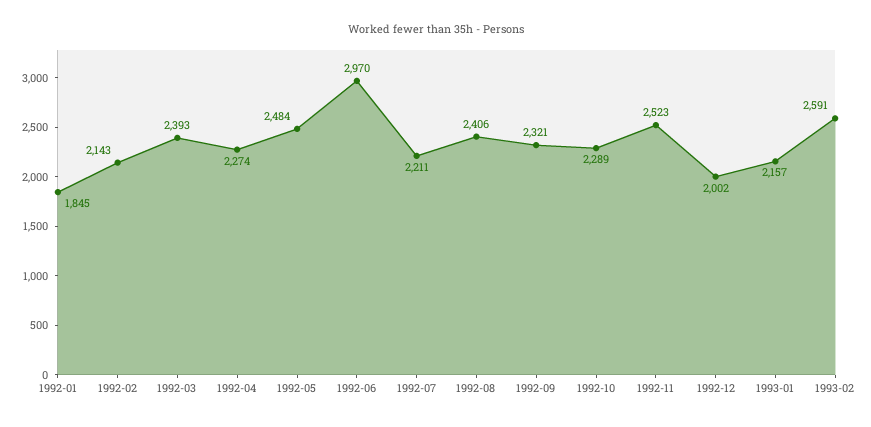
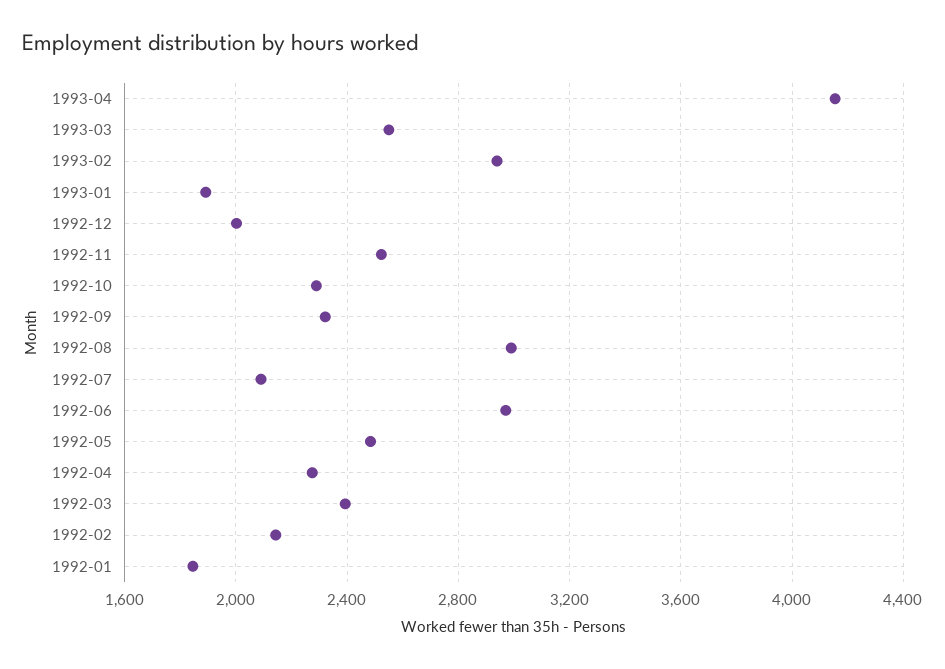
1992-07: 2211 -> 2100
1992-08: 2406 -> 3000
1993-01: 2157 -> 1900
1993-02: 2591 -> 2950
1993-04: none -> 4150
1993-03: none -> 2550

